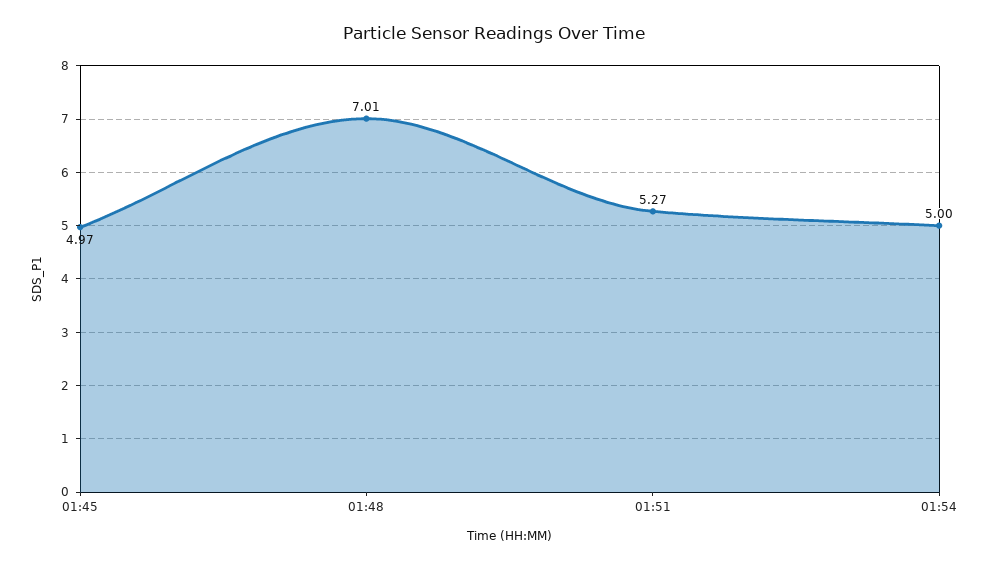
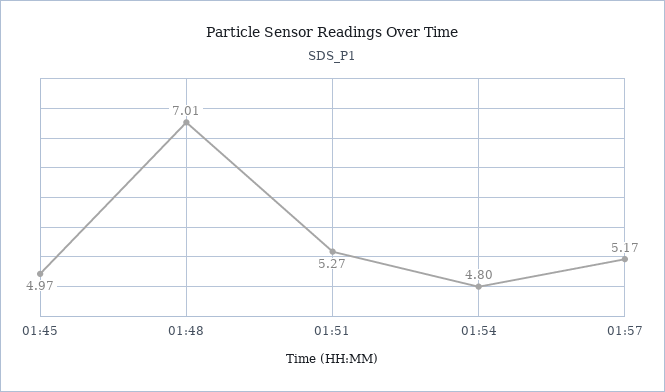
01:54: 5 -> 4.8
01:57: none -> 5.17

